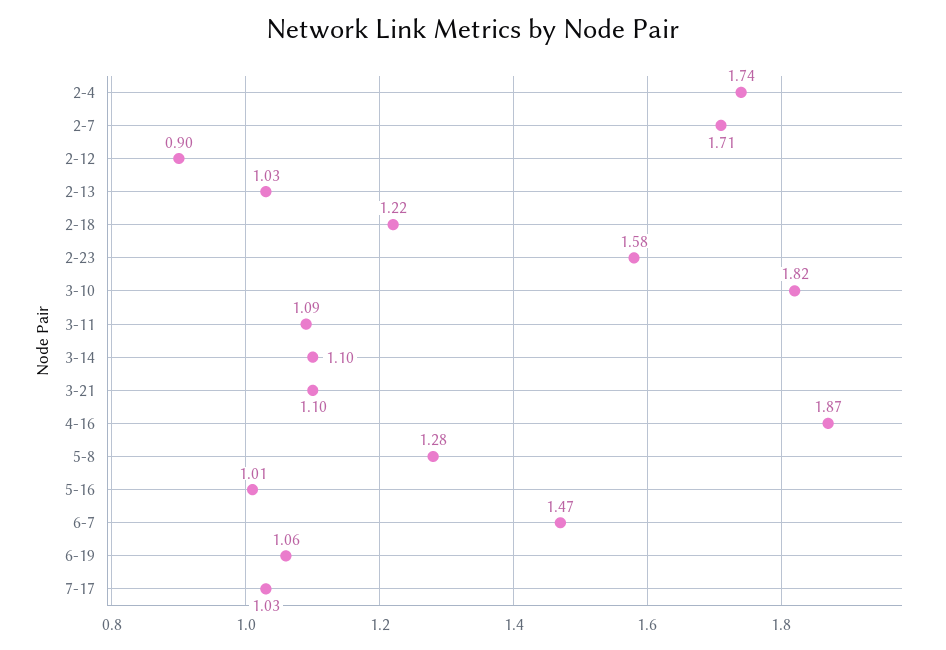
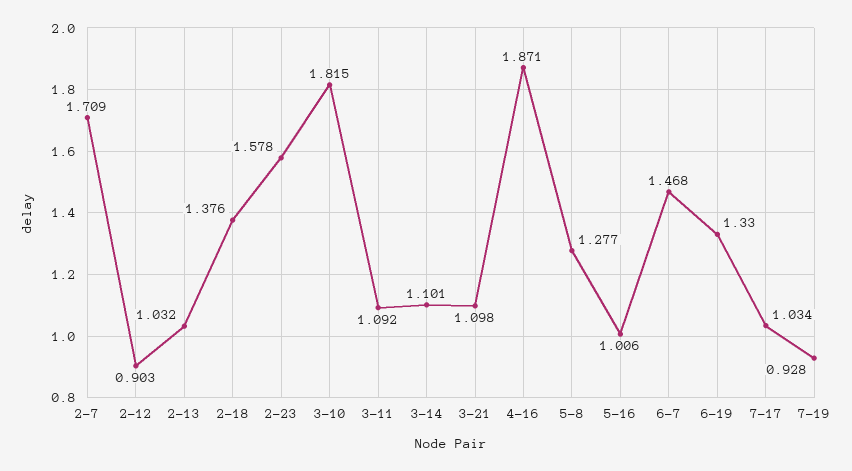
2-4: 1.74 -> none
2-18: 1.22 -> 1.376
6-19: 1.06 -> 1.33
7-19: none -> 0.928

